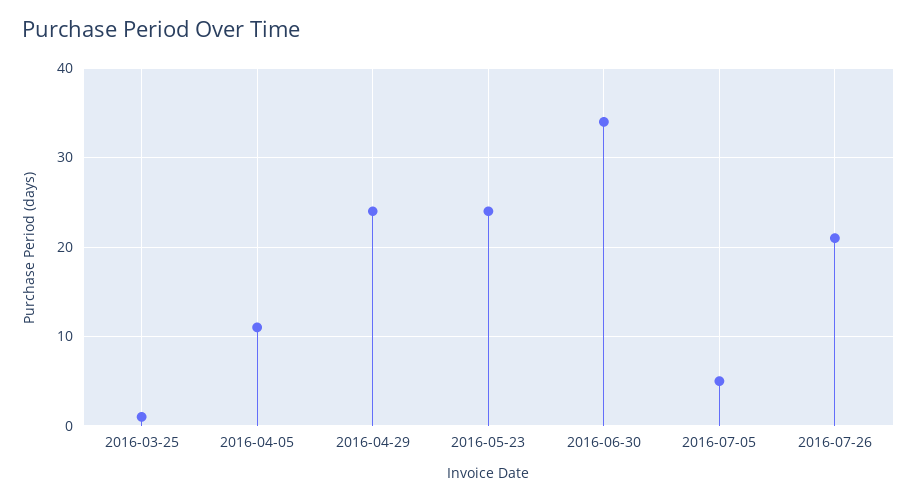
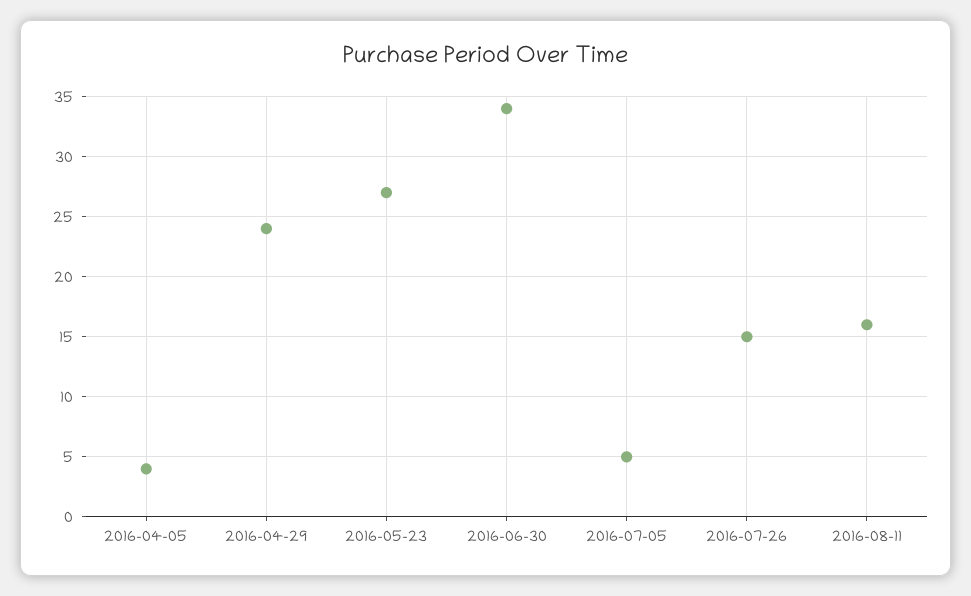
2016-03-25: 1 -> none
2016-04-05: 11 -> 4
2016-05-23: 24 -> 27
2016-07-26: 21 -> 15
2016-08-11: none -> 16

